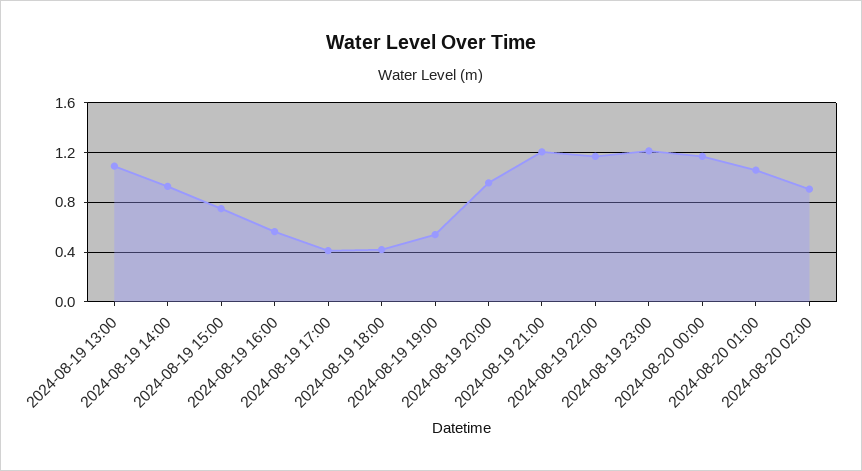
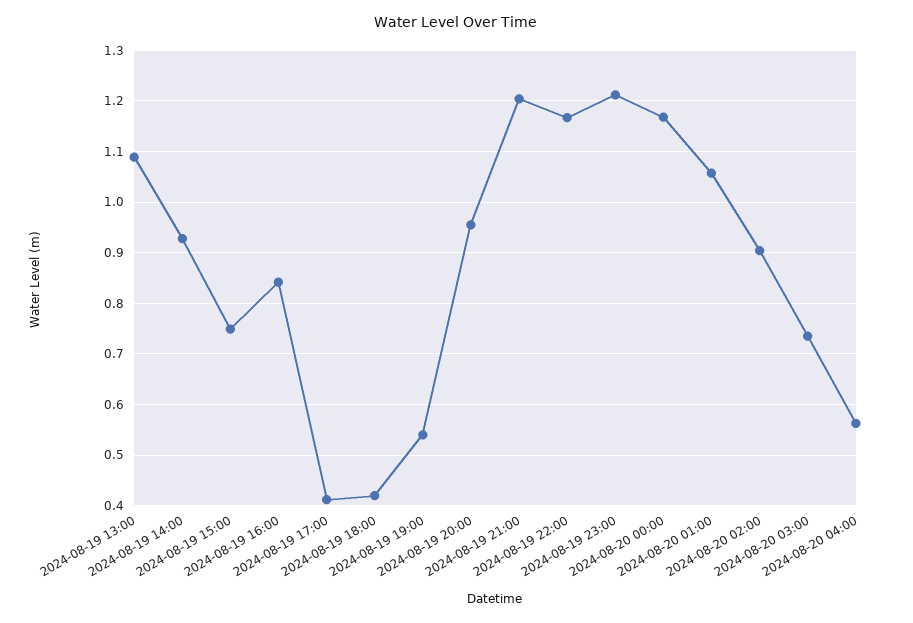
2024-08-19 16:00: 0.55 -> 0.84
2024-08-20 03:00: none -> 0.74
2024-08-20 04:00: none -> 0.56

